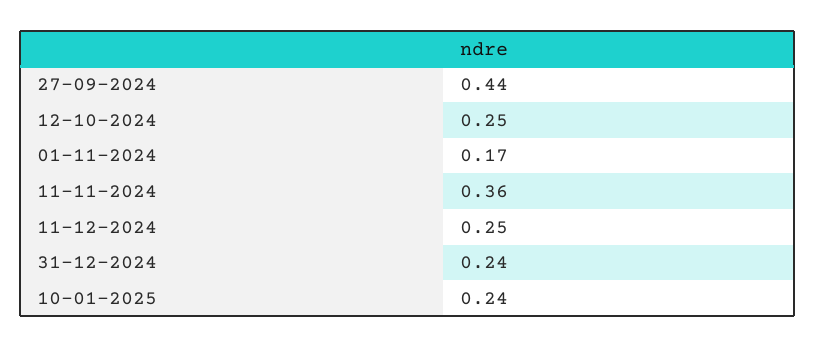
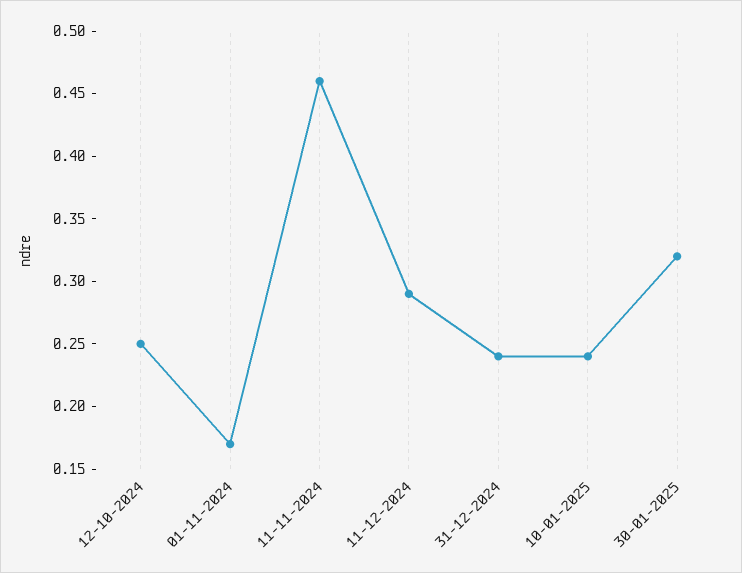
27-09-2024: 0.44 -> none
11-11-2024: 0.36 -> 0.46
11-12-2024: 0.25 -> 0.29
30-01-2025: none -> 0.32

